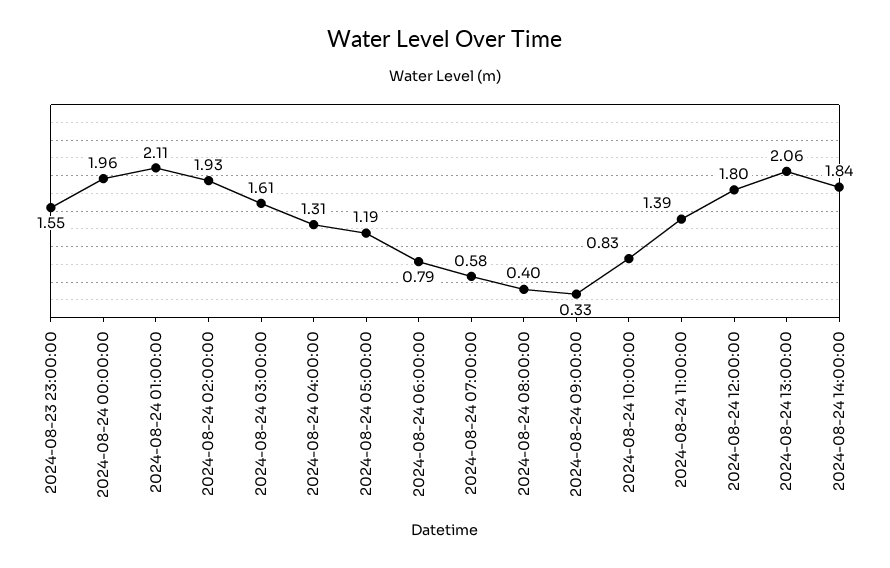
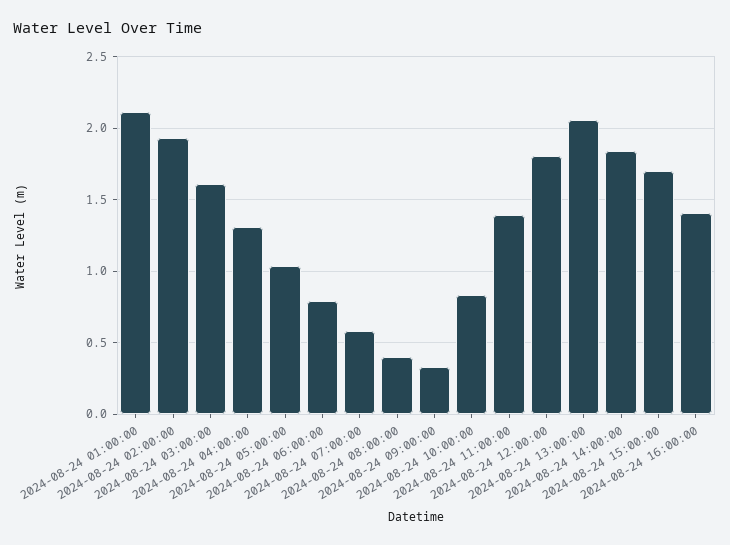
2024-08-23 23:00:00: 1.55 -> none
2024-08-24 00:00:00: 1.96 -> none
2024-08-24 05:00:00: 1.19 -> 1.05
2024-08-24 15:00:00: none -> 1.7
2024-08-24 16:00:00: none -> 1.4

